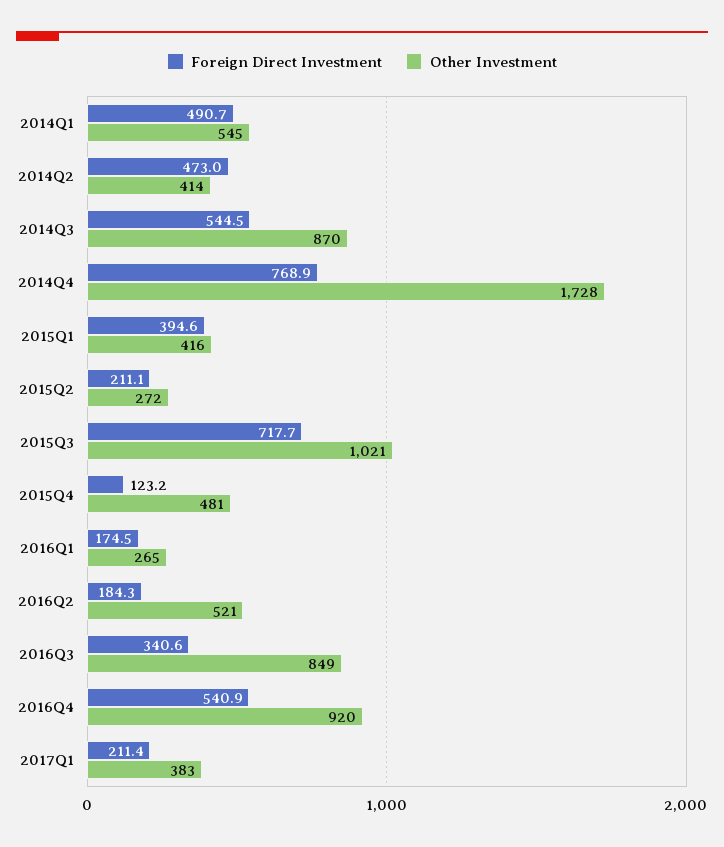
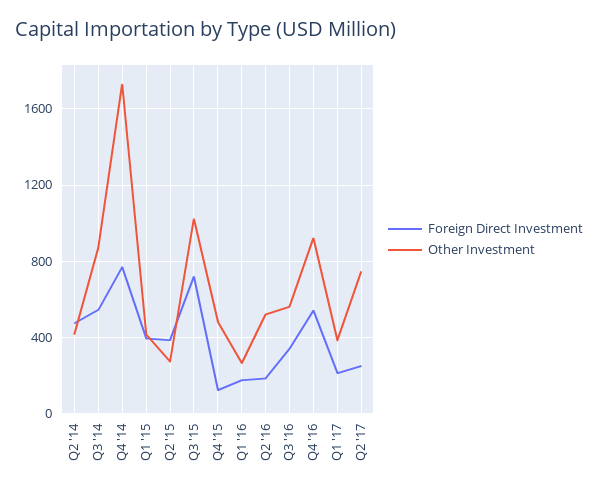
Foreign Direct Investment, 2014Q1: 490.7 -> none
Other Investment, 2014Q1: 545 -> none
Foreign Direct Investment, 2015Q2: 211.1 -> 400
Other Investment, 2016Q3: 849 -> 550
Foreign Direct Investment, Q2 '17: none -> 250
Other Investment, Q2 '17: none -> 750

